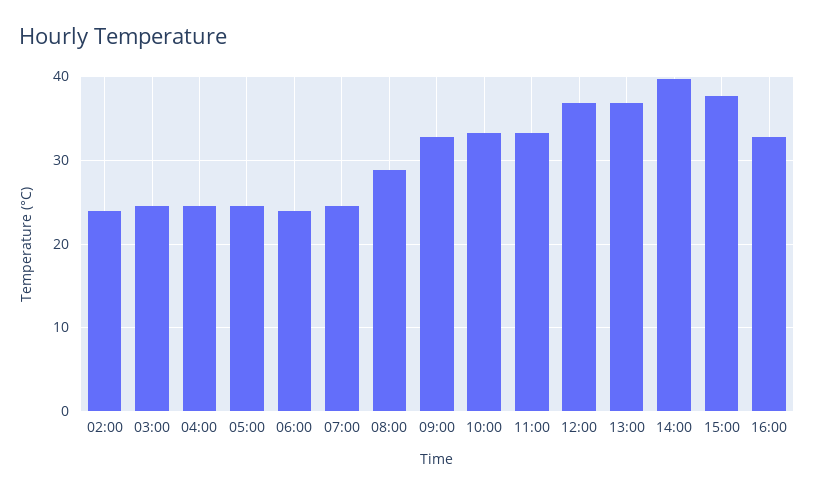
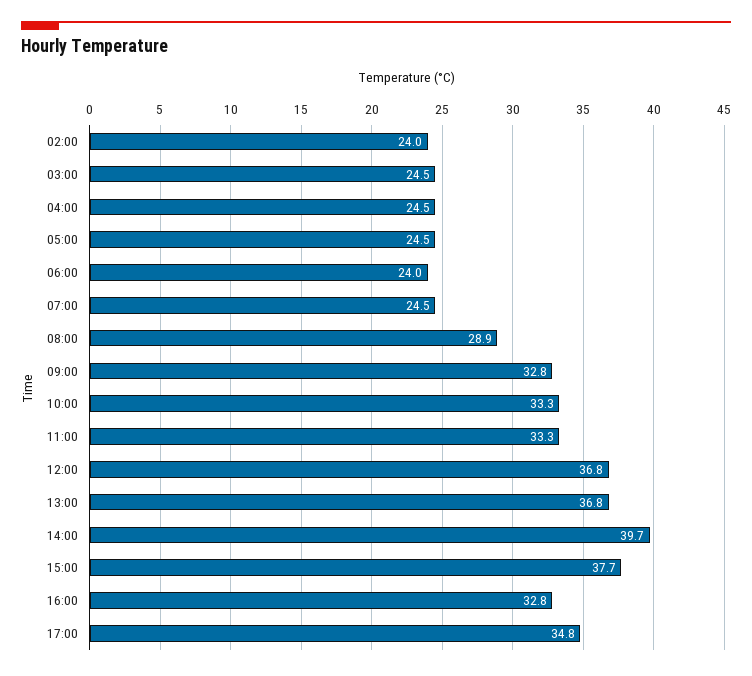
17:00: none -> 34.8

